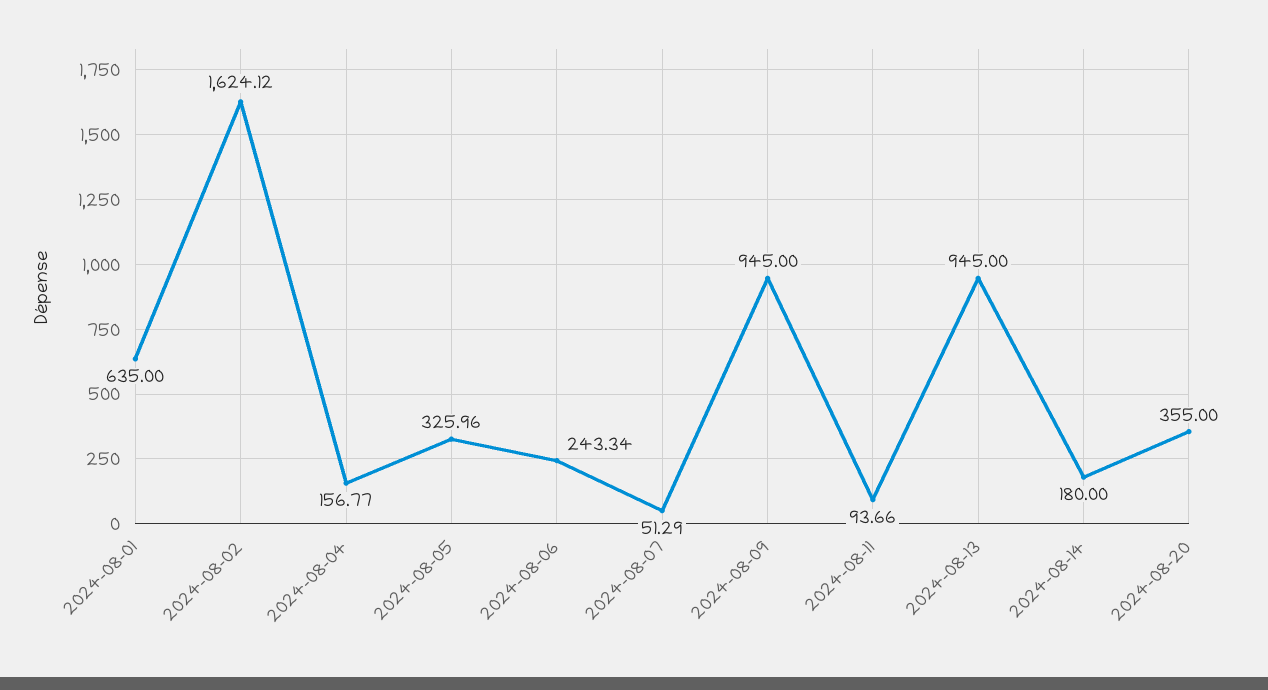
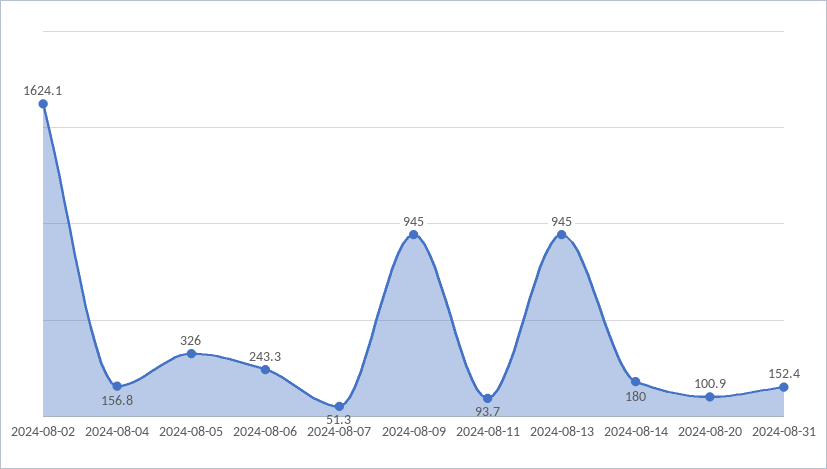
2024-08-01: 635 -> none
2024-08-20: 355 -> 100.9
2024-08-31: none -> 152.4

